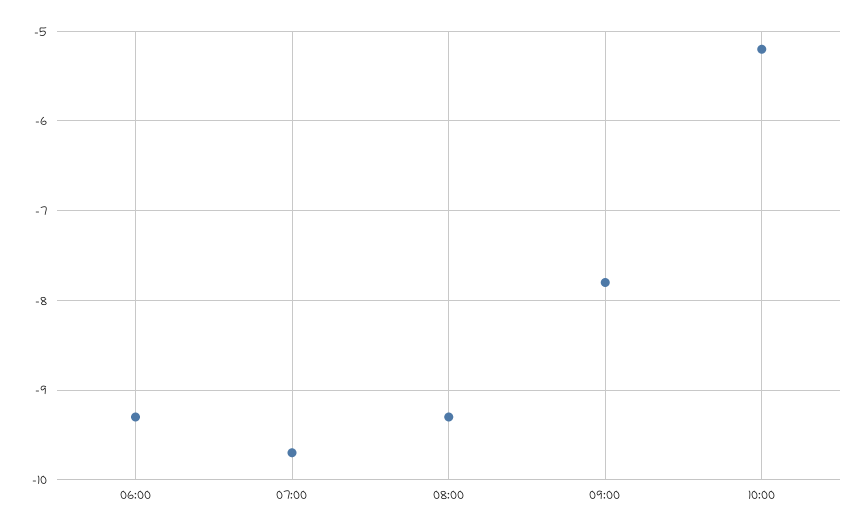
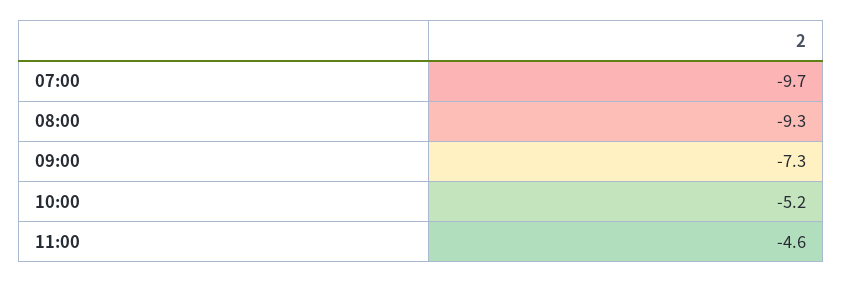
06:00: -9.3 -> none
09:00: -7.8 -> -7.3
11:00: none -> -4.6

